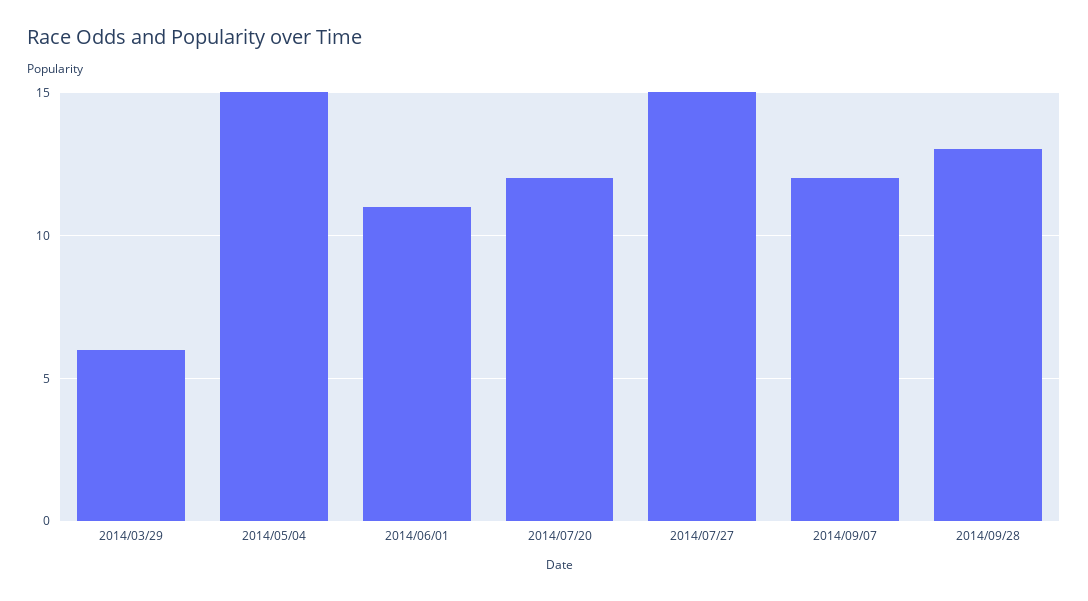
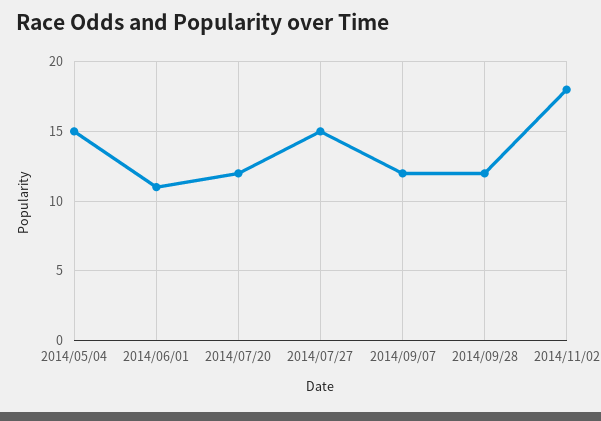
2014/03/29: 6 -> none
2014/09/28: 13 -> 12
2014/11/02: none -> 18

